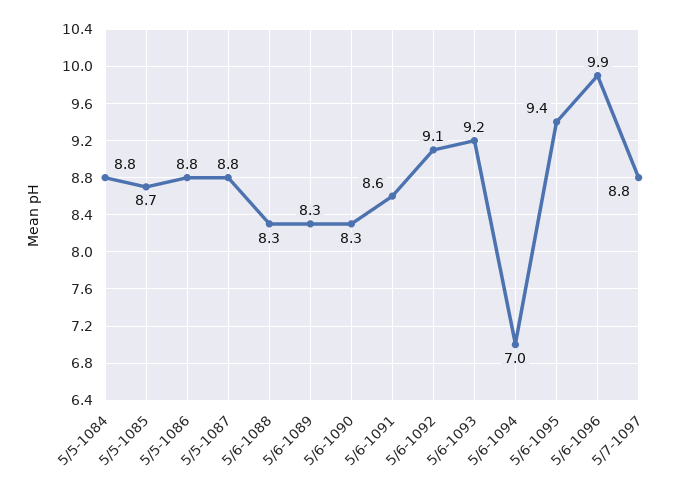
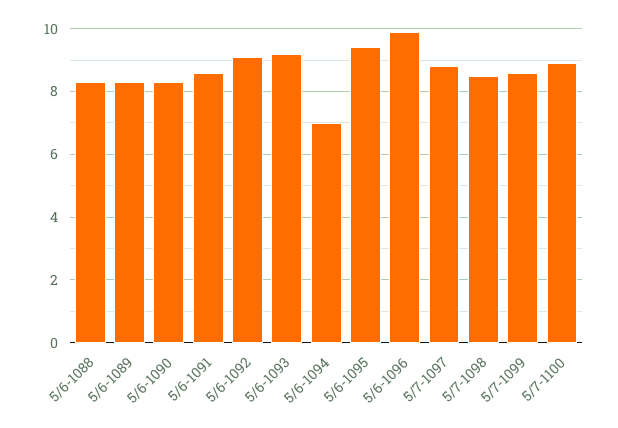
5/5-1084: 8.8 -> none
5/5-1085: 8.7 -> none
5/5-1086: 8.8 -> none
5/5-1087: 8.8 -> none
5/7-1098: none -> 8.5
5/7-1099: none -> 8.5
5/7-1100: none -> 9

